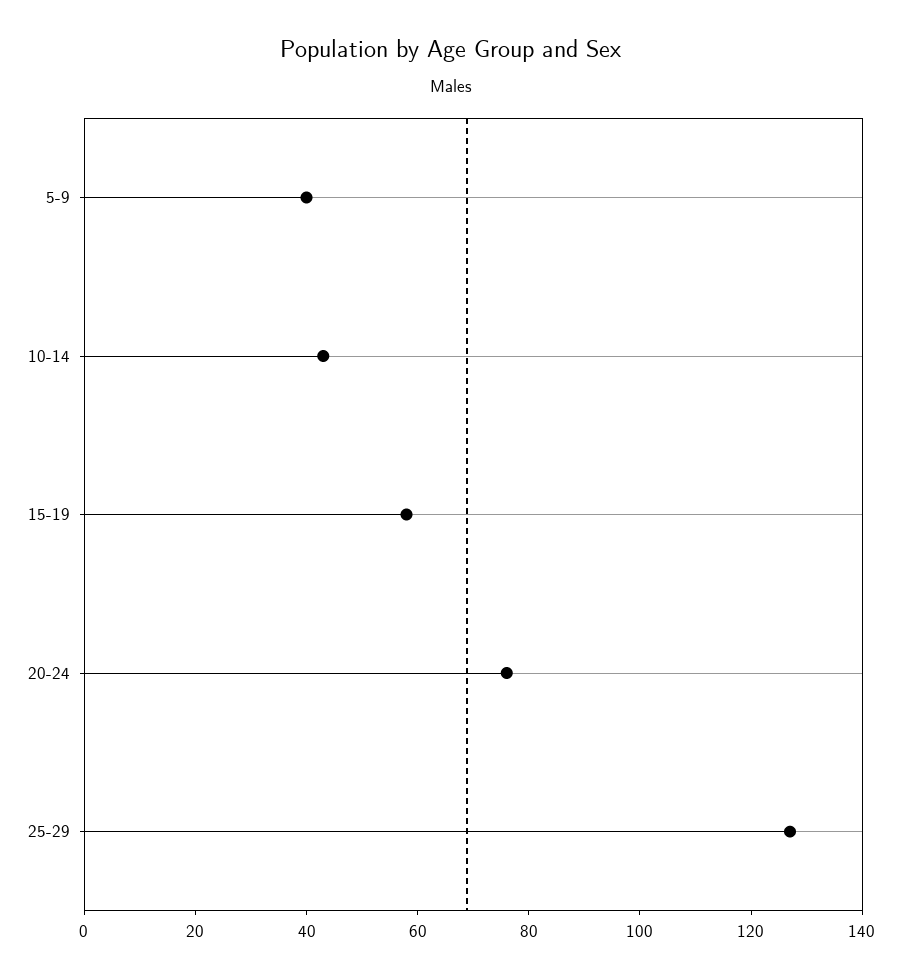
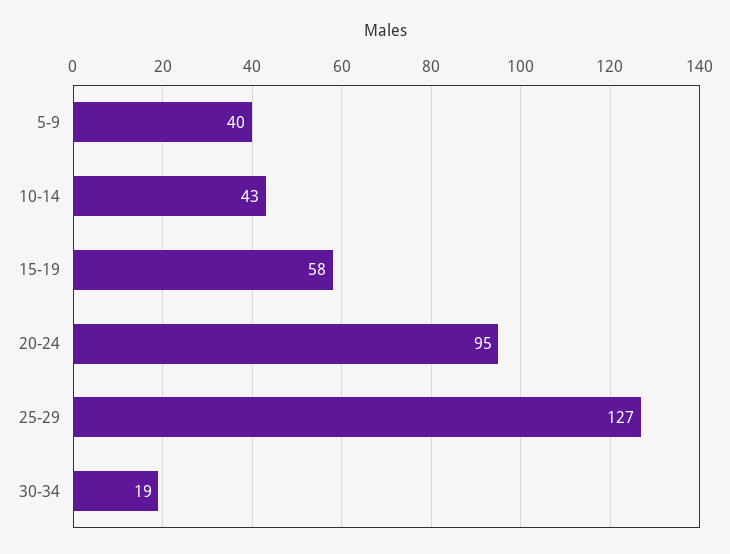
20-24: 75 -> 95
30-34: none -> 19

